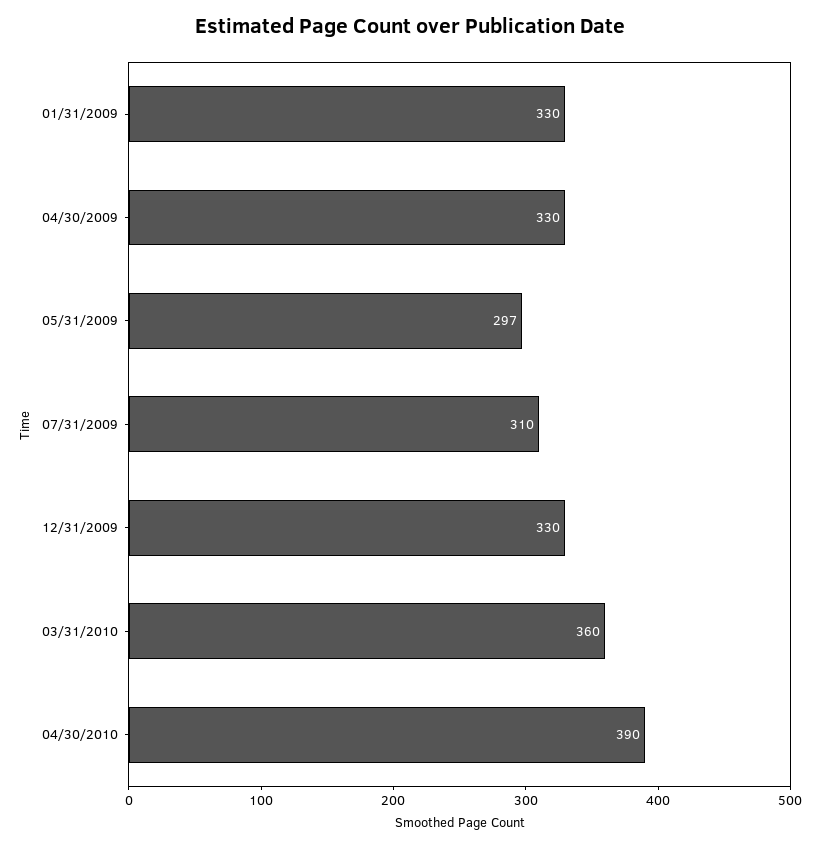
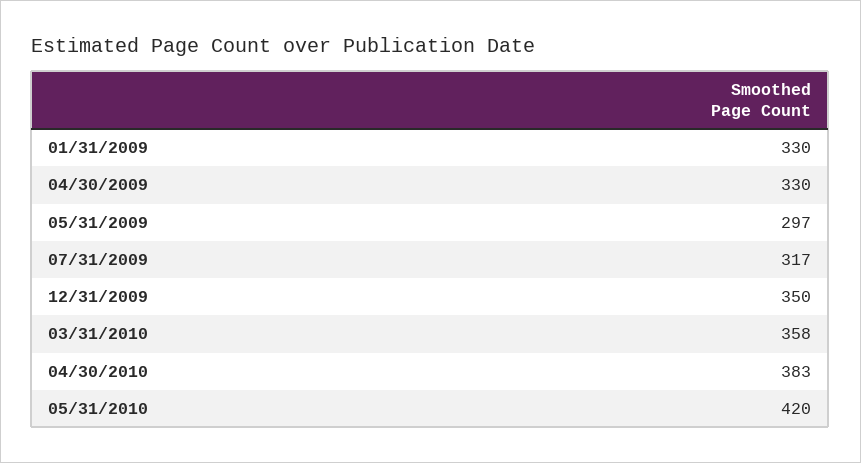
07/31/2009: 310 -> 317
12/31/2009: 330 -> 350
03/31/2010: 360 -> 358
04/30/2010: 390 -> 383
05/31/2010: none -> 420

